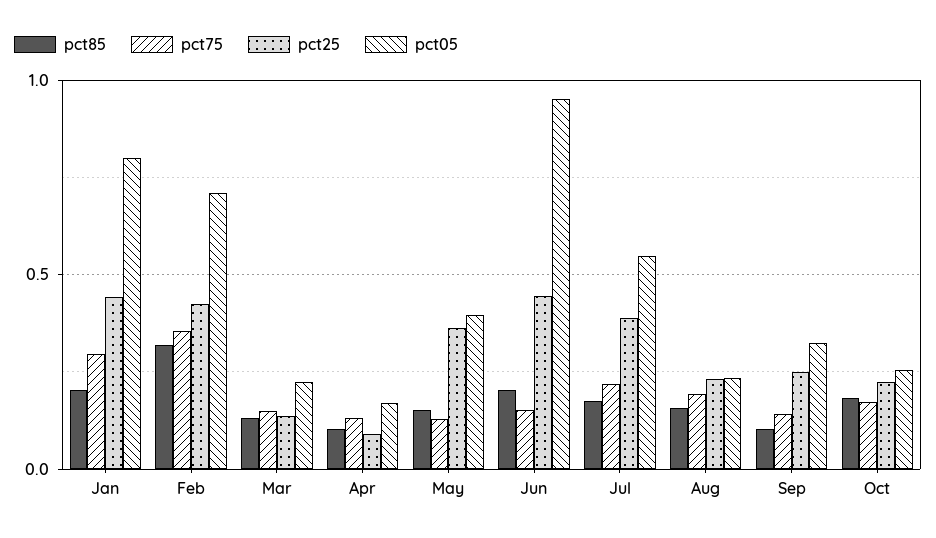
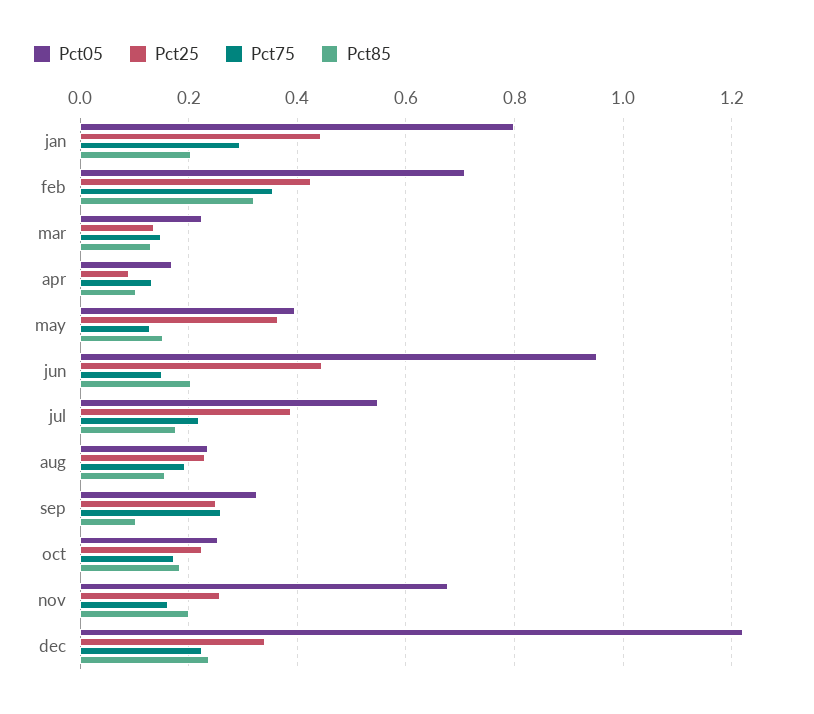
pct75, Sep: 0.15 -> 0.26
pct05, nov: none -> 0.68
pct25, nov: none -> 0.26
pct75, nov: none -> 0.16
pct85, nov: none -> 0.2
pct05, dec: none -> 1.22
pct25, dec: none -> 0.34
pct75, dec: none -> 0.22
pct85, dec: none -> 0.24

